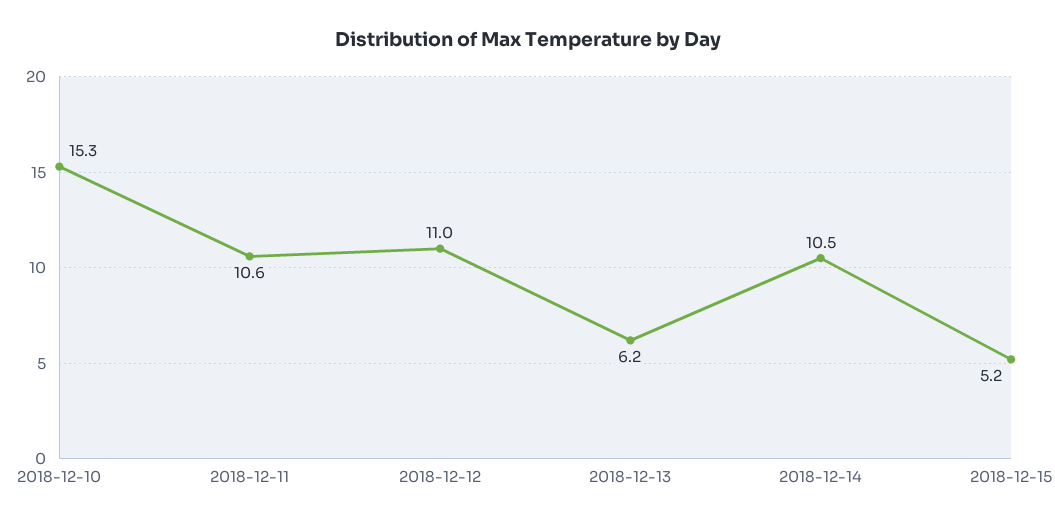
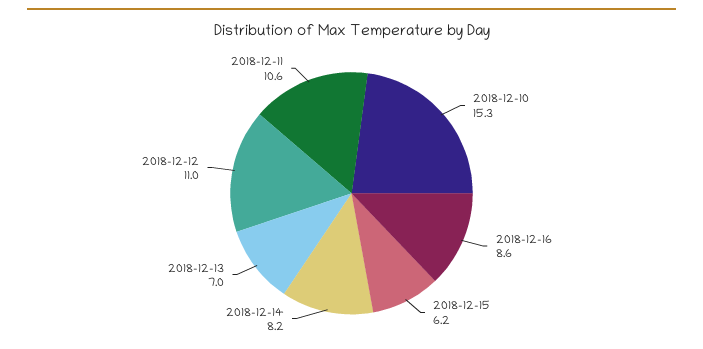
2018-12-13: 6.2 -> 7
2018-12-14: 10.5 -> 8.2
2018-12-15: 5.2 -> 6.2
2018-12-16: none -> 8.6

